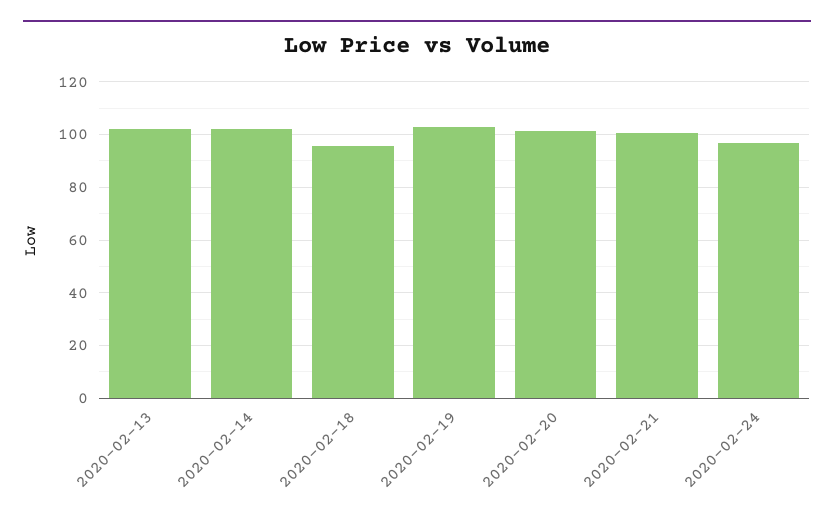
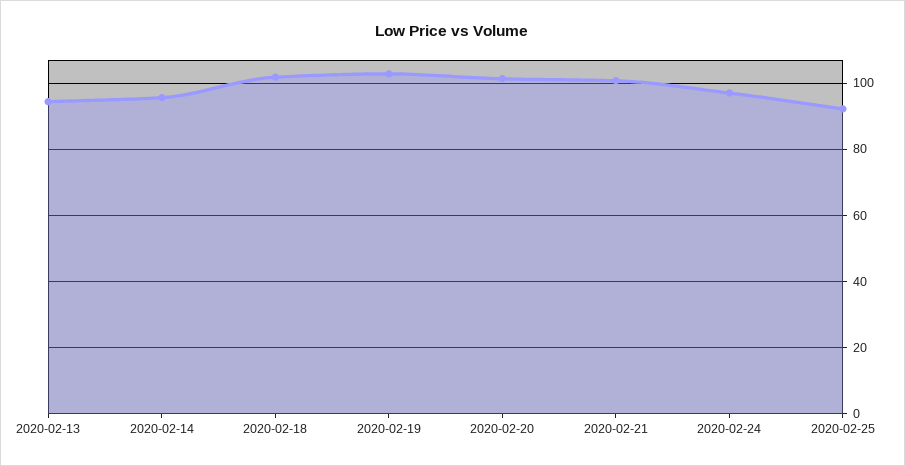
2020-02-13: 102.5 -> 94
2020-02-14: 102.5 -> 96
2020-02-18: 95 -> 102
2020-02-25: none -> 92

